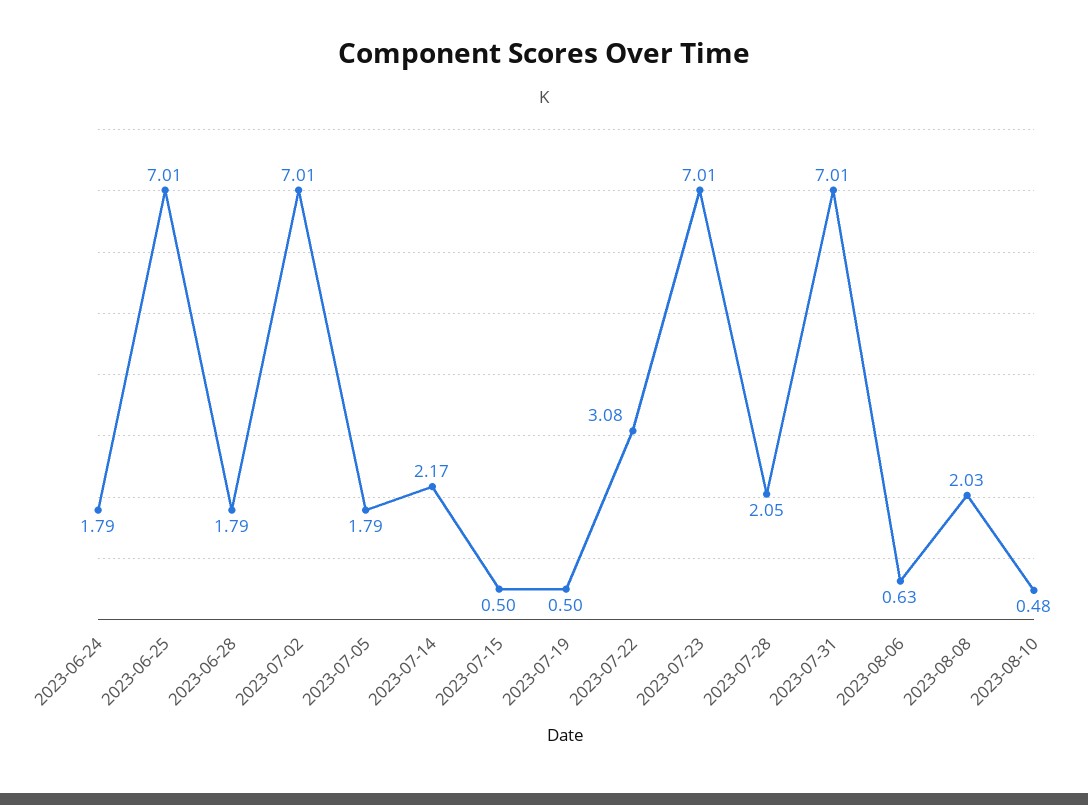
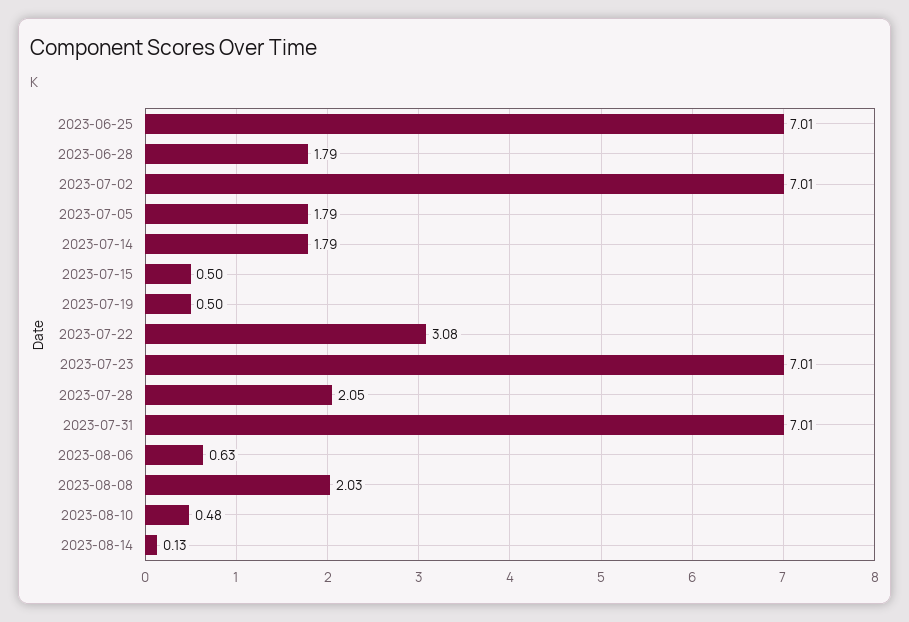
2023-06-24: 1.79 -> none
2023-07-14: 2.17 -> 1.79
2023-08-14: none -> 0.13

